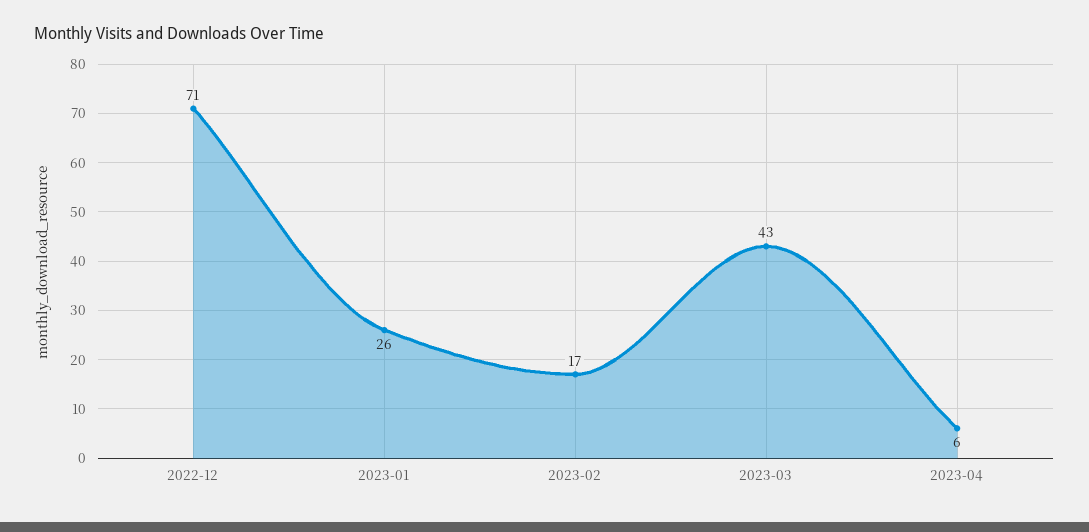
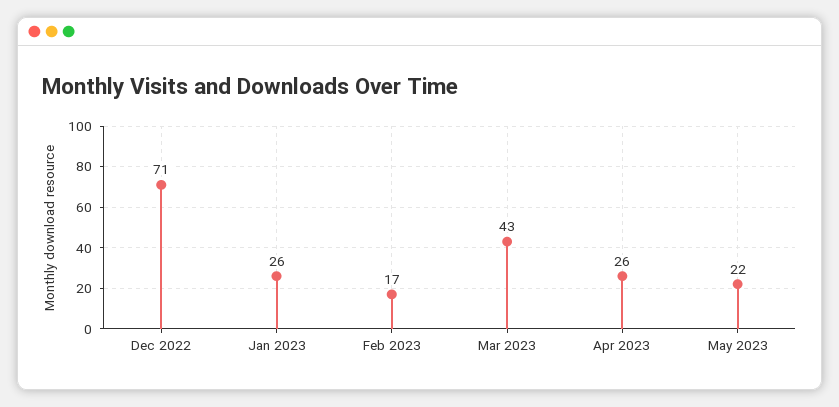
2023-04: 6 -> 26
May 2023: none -> 22

